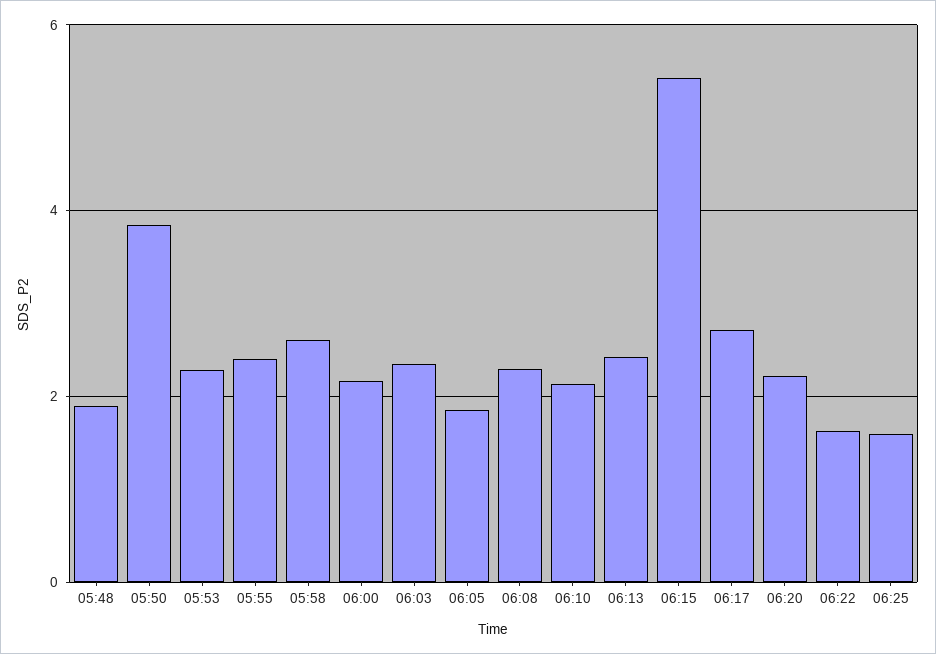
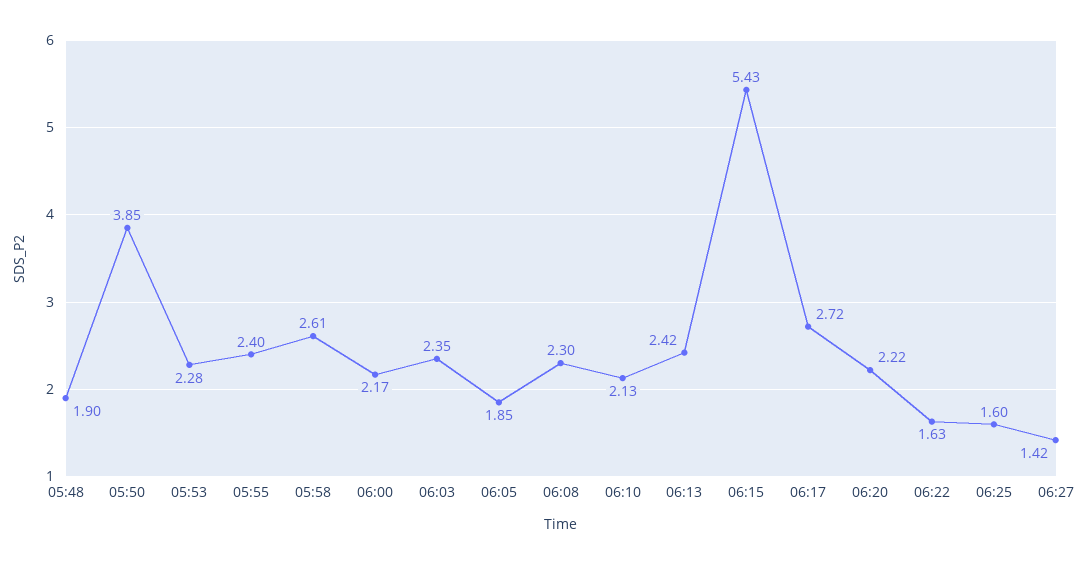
06:27: none -> 1.42

